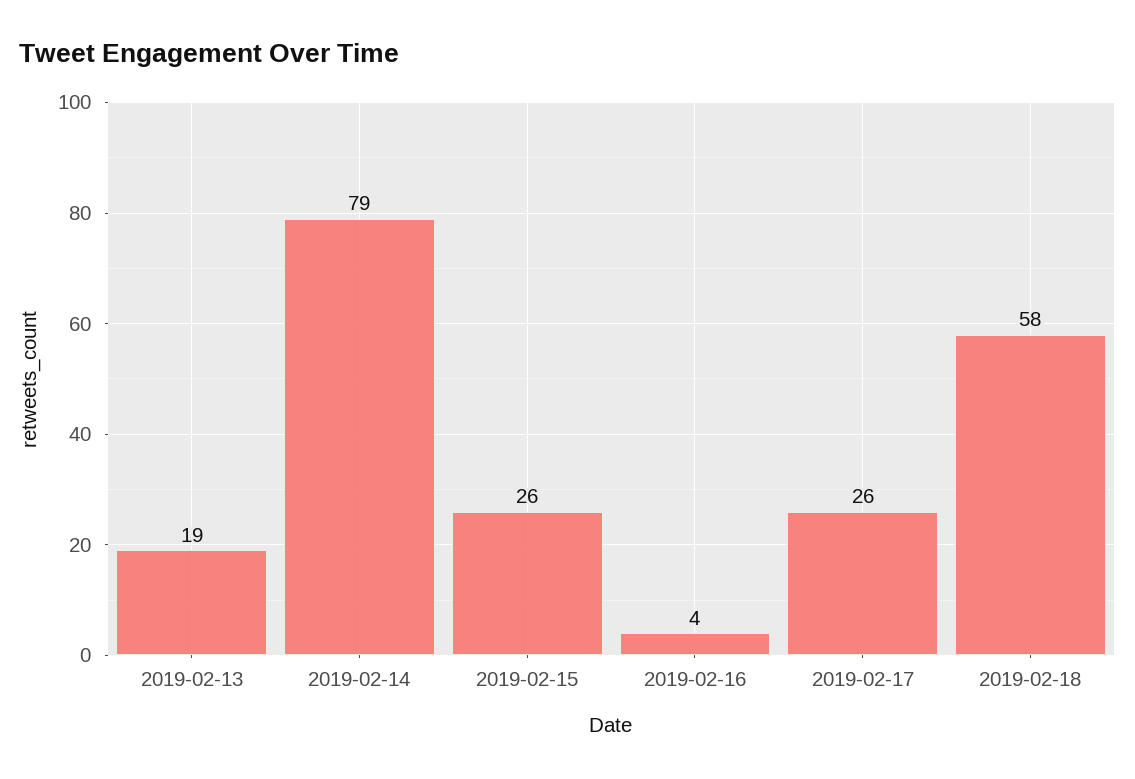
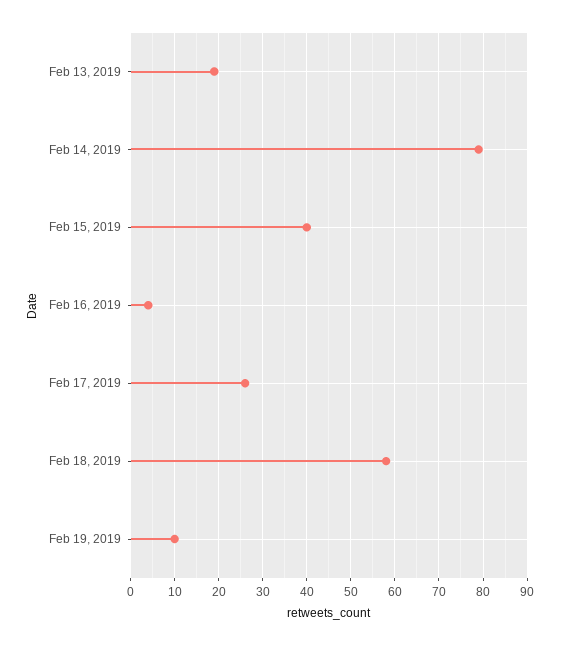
2019-02-15: 26 -> 40
Feb 19, 2019: none -> 10

